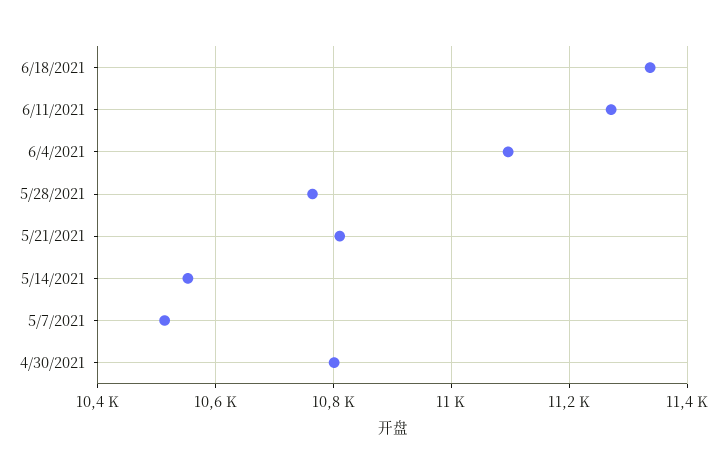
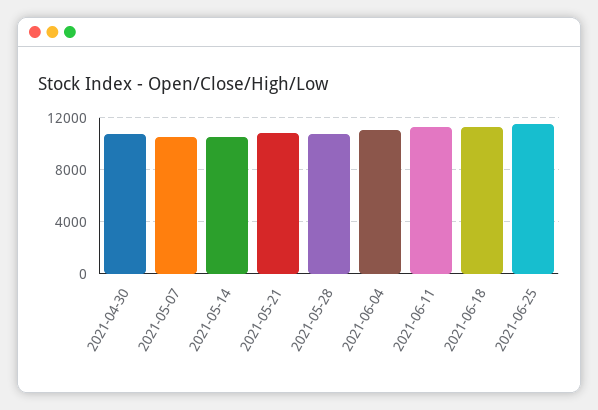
2021-06-25: none -> 11500

